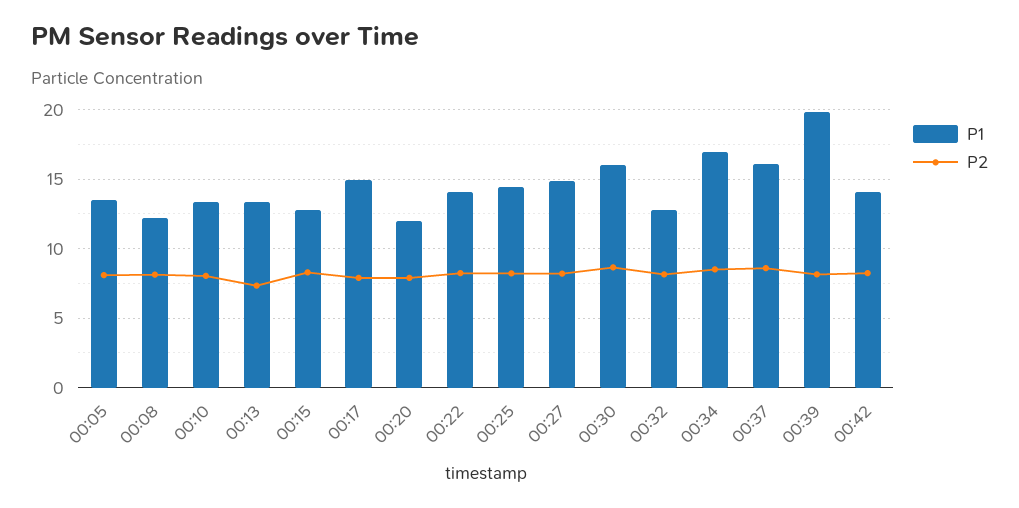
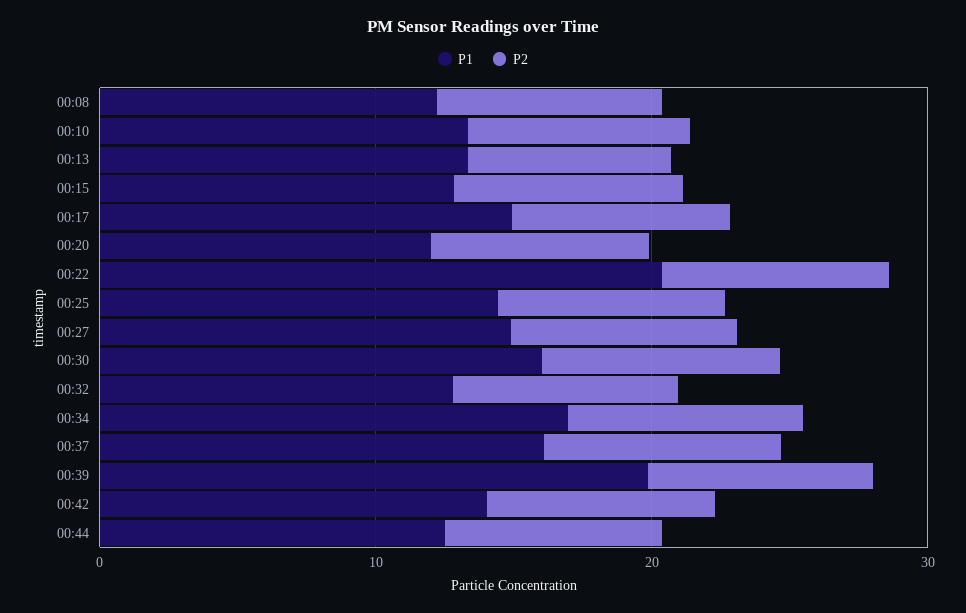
P1, 00:05: 13.5 -> none
P2, 00:05: 8 -> none
P1, 00:22: 14 -> 20
P1, 00:44: none -> 12
P2, 00:44: none -> 8

